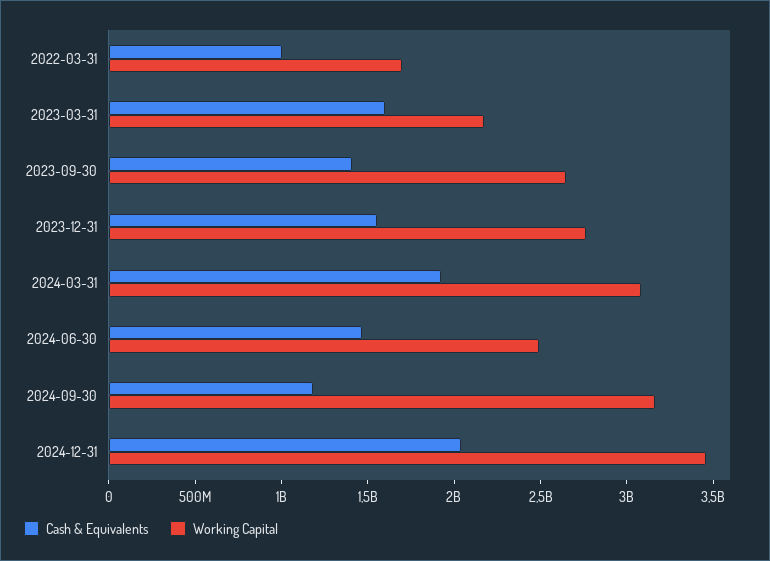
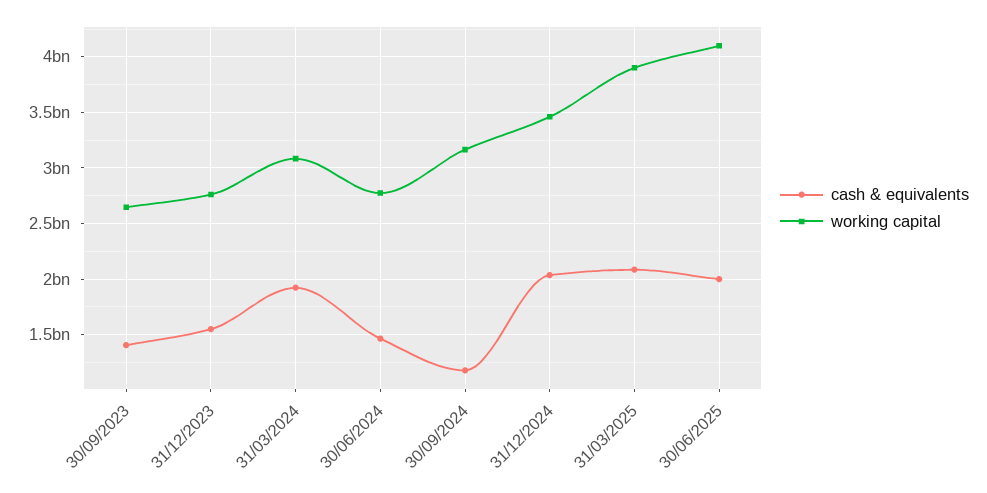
Cash & Equivalents, 2022-03-31: 1000000000 -> none
Working Capital, 2022-03-31: 1700000000 -> none
Cash & Equivalents, 2023-03-31: 1600000000 -> none
Working Capital, 2023-03-31: 2200000000 -> none
Working Capital, 2024-06-30: 2500000000 -> 2800000000
Cash & Equivalents, 31/03/2025: none -> 2100000000
Working Capital, 31/03/2025: none -> 3900000000
Cash & Equivalents, 30/06/2025: none -> 2000000000
Working Capital, 30/06/2025: none -> 4100000000

